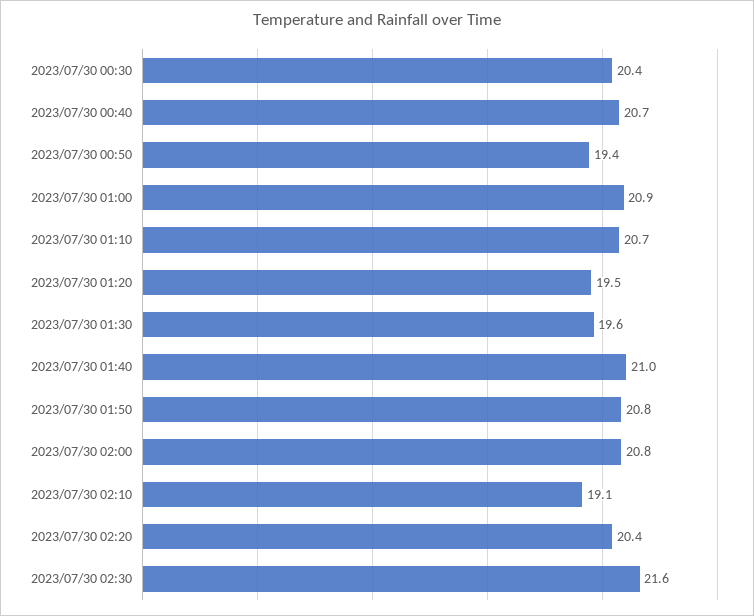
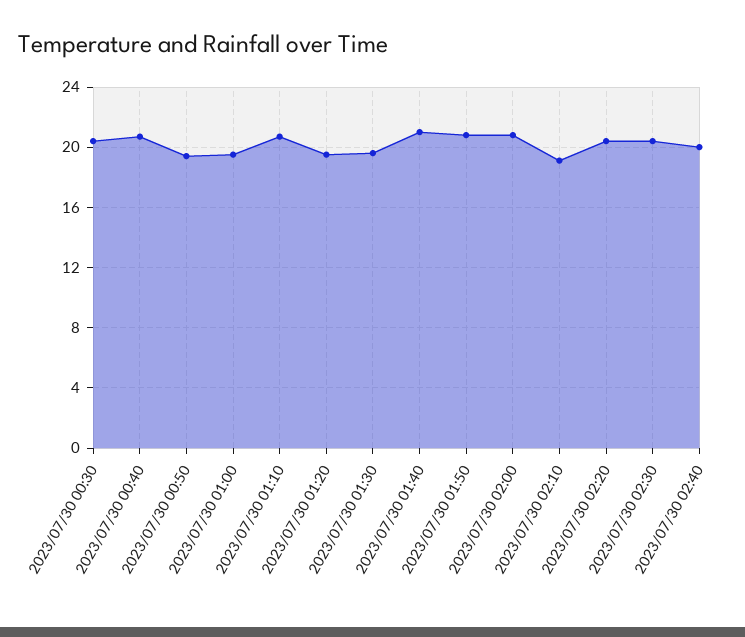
2023/07/30 01:00: 20.9 -> 19.5
2023/07/30 02:30: 21.6 -> 20.5
2023/07/30 02:40: none -> 20

